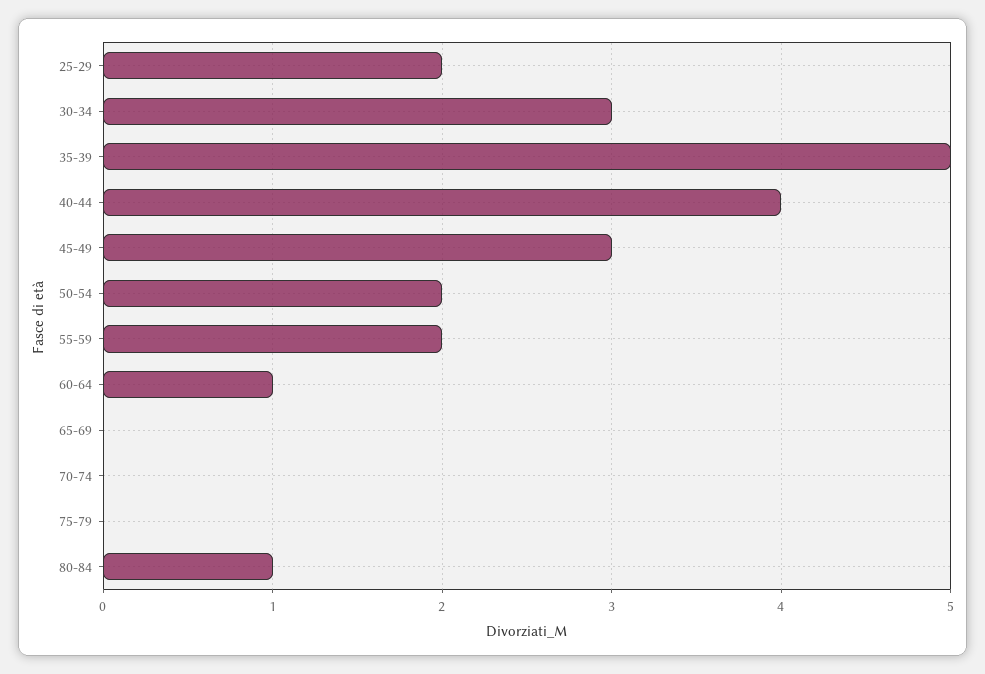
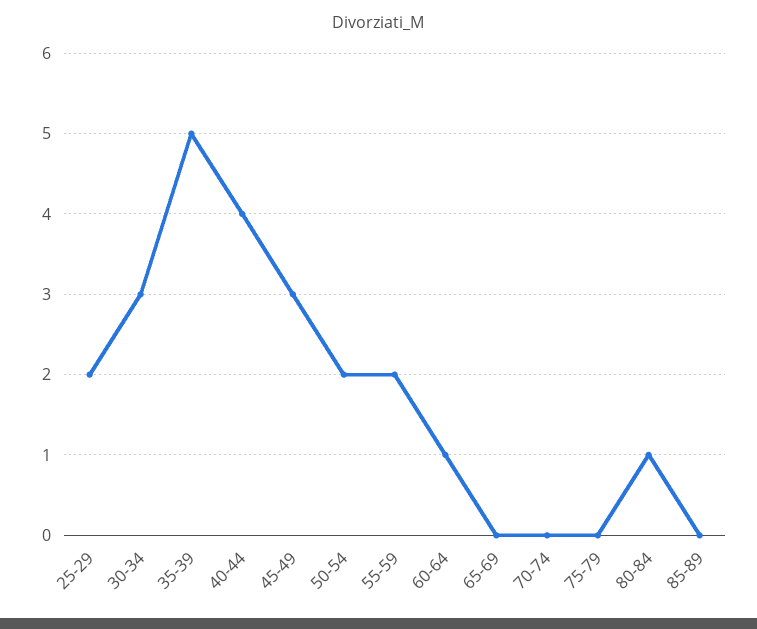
85-89: none -> 0

